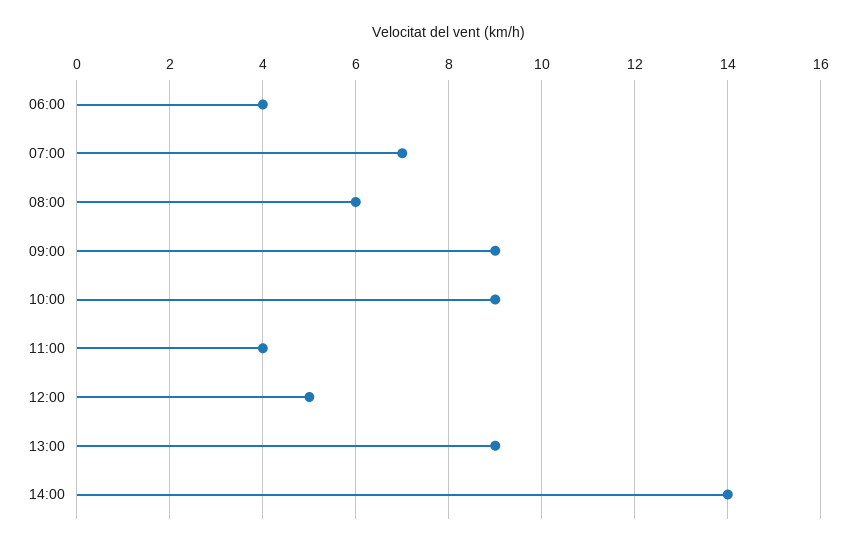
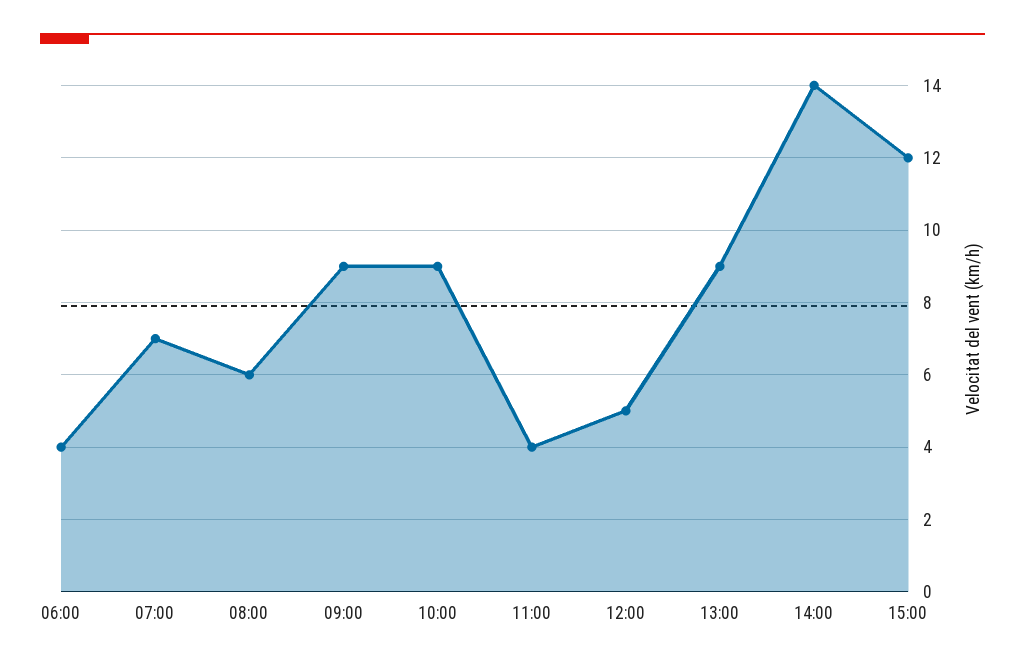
15:00: none -> 12

